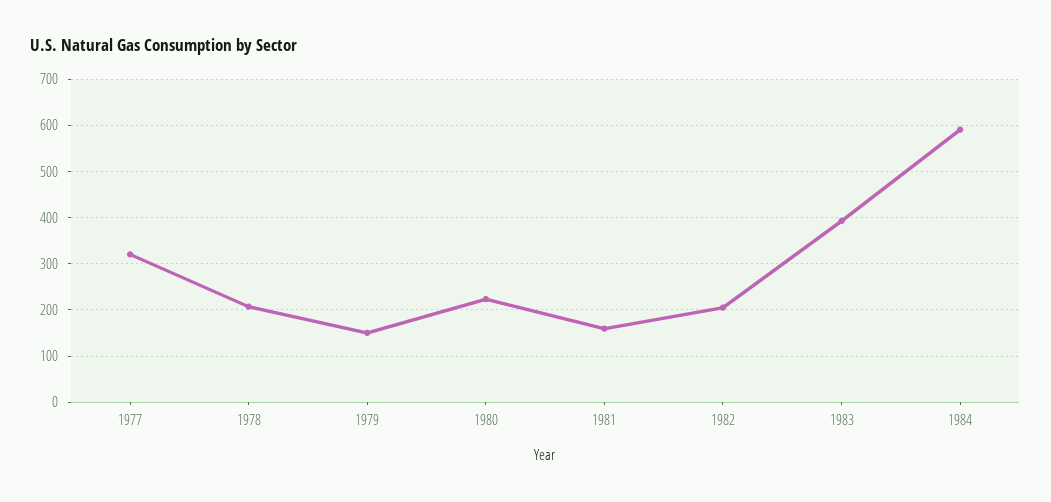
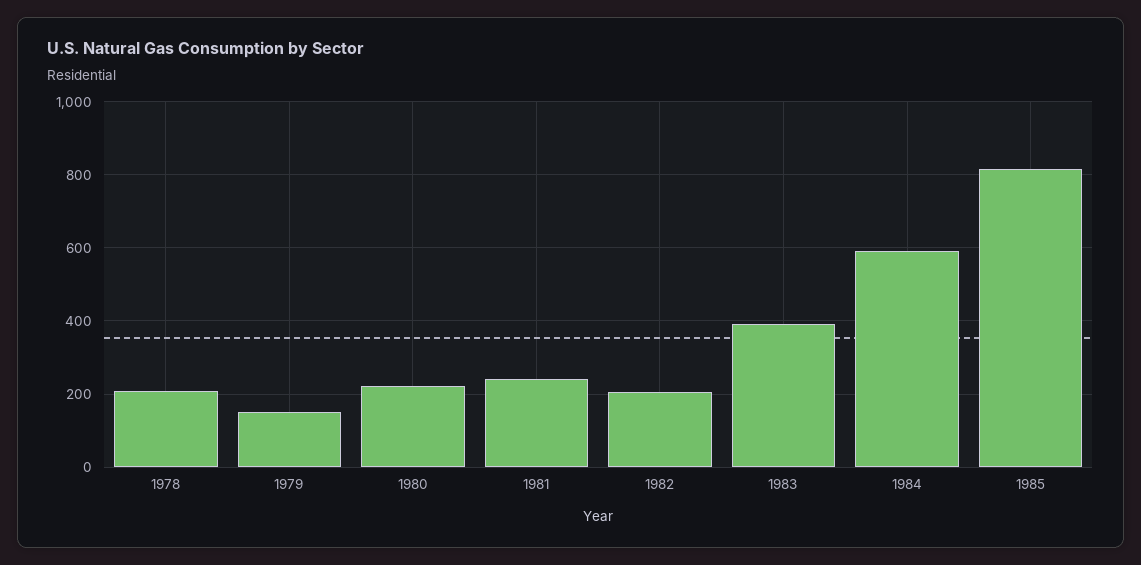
1977: 320 -> none
1981: 160 -> 240
1985: none -> 820

